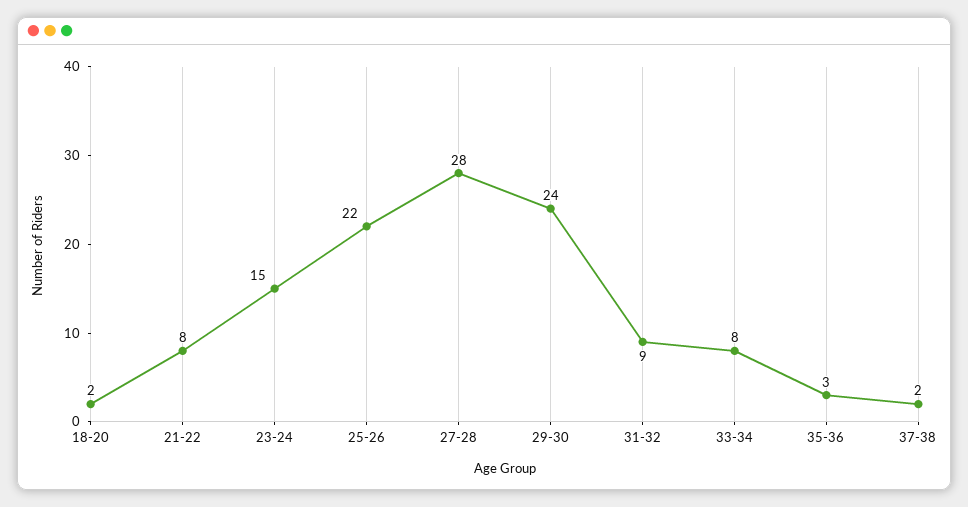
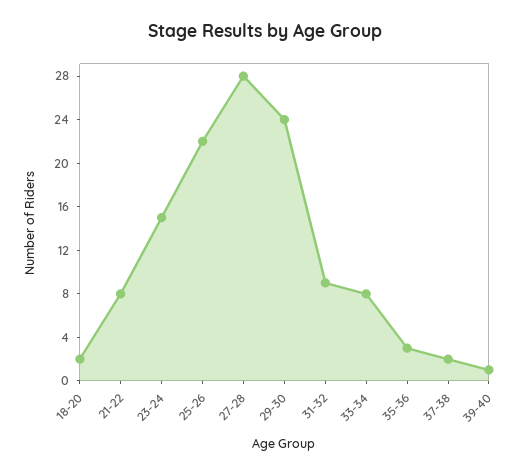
39-40: none -> 1

